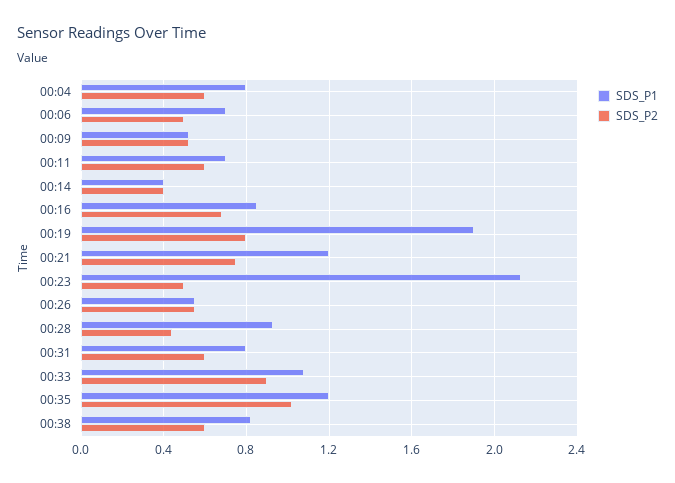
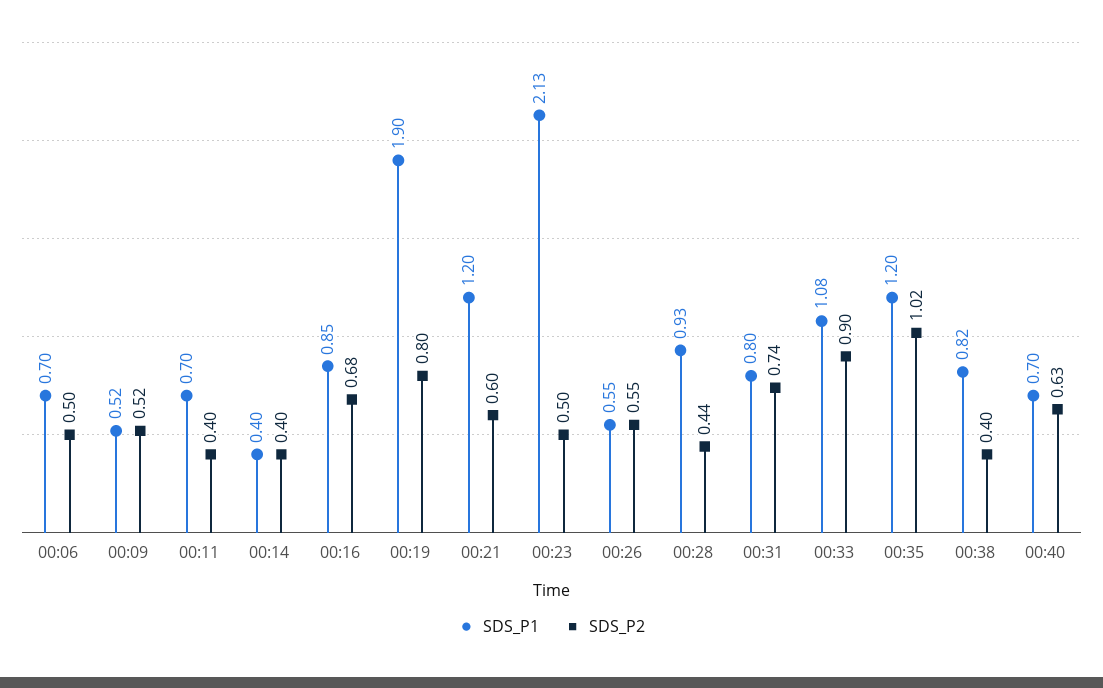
SDS_P1, 00:04: 0.8 -> none
SDS_P2, 00:04: 0.6 -> none
SDS_P2, 00:11: 0.6 -> 0.4
SDS_P2, 00:21: 0.75 -> 0.6
SDS_P2, 00:31: 0.6 -> 0.74
SDS_P2, 00:38: 0.6 -> 0.4
SDS_P1, 00:40: none -> 0.7
SDS_P2, 00:40: none -> 0.63

